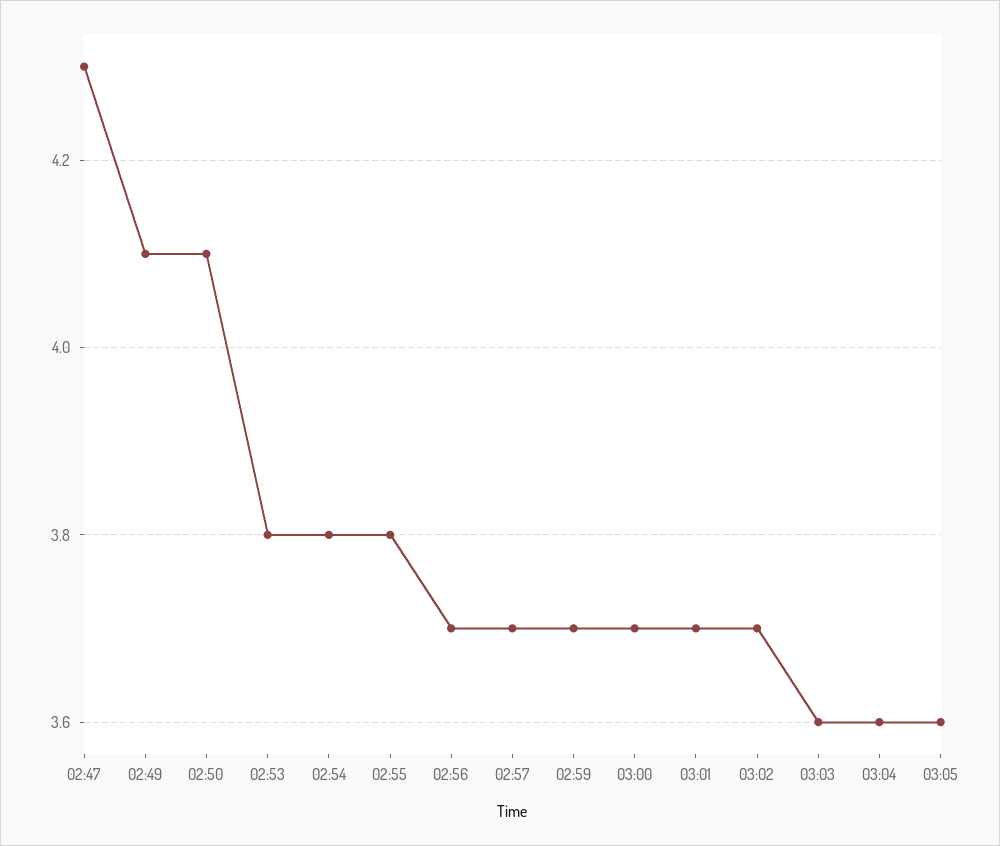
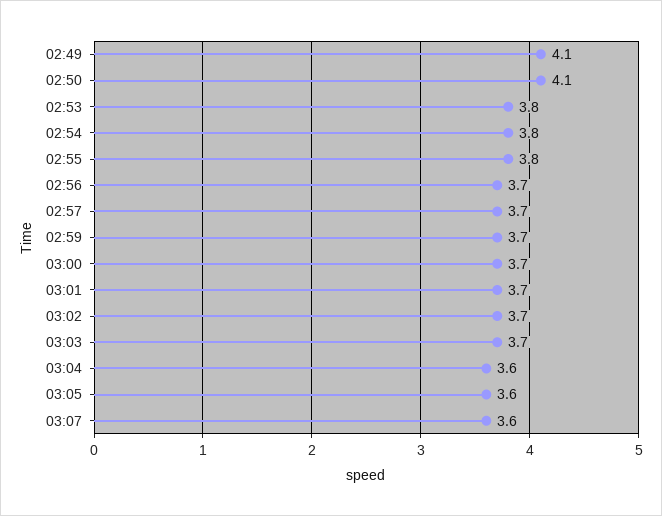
02:47: 4.3 -> none
03:03: 3.6 -> 3.7
03:07: none -> 3.6

